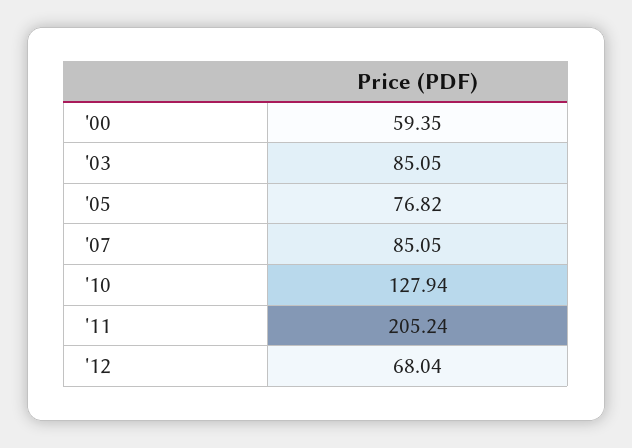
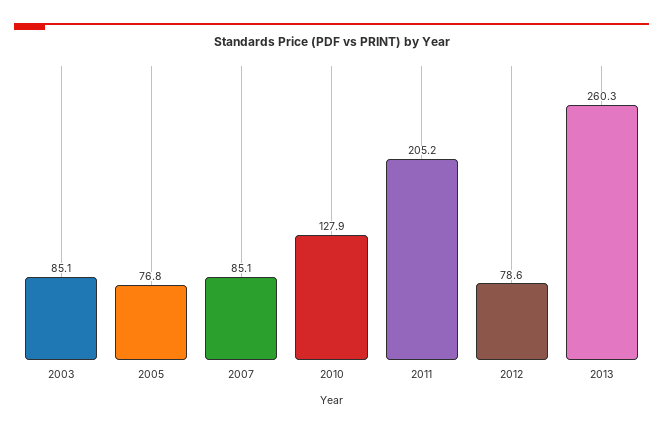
'00: 59.35 -> none
'12: 68.04 -> 78.6
2013: none -> 260.3

